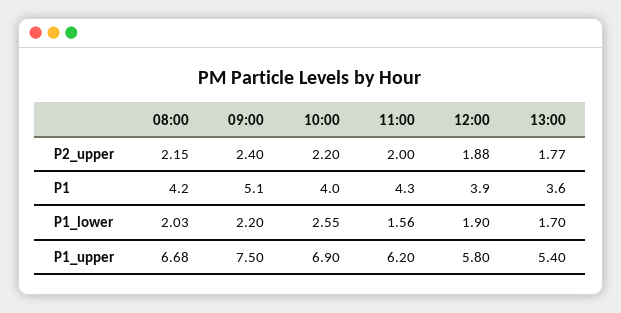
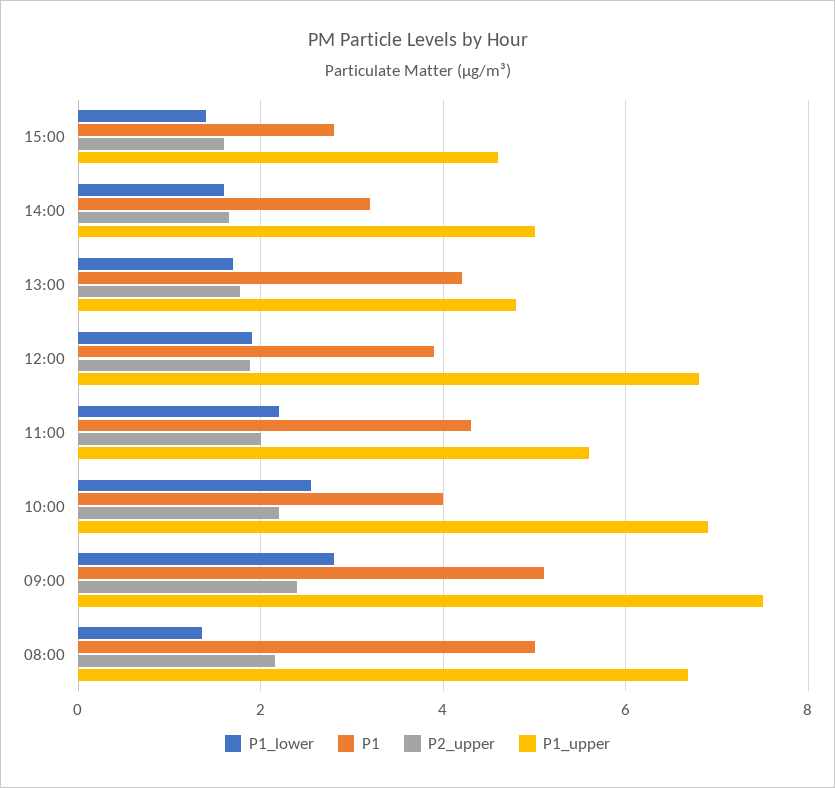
P1, 08:00: 4.2 -> 5
P1, 13:00: 3.6 -> 4.2
P1_lower, 08:00: 2.03 -> 1.4
P1_lower, 09:00: 2.2 -> 2.8
P1_lower, 11:00: 1.56 -> 2.2
P1_upper, 11:00: 6.2 -> 5.6
P1_upper, 12:00: 5.8 -> 6.8
P1_upper, 13:00: 5.4 -> 4.8
P1_lower, 15:00: none -> 1.4
P1, 15:00: none -> 2.8
P2_upper, 15:00: none -> 1.6
P1_upper, 15:00: none -> 4.6
P1_lower, 14:00: none -> 1.6
P1, 14:00: none -> 3.2
P2_upper, 14:00: none -> 1.6
P1_upper, 14:00: none -> 5

